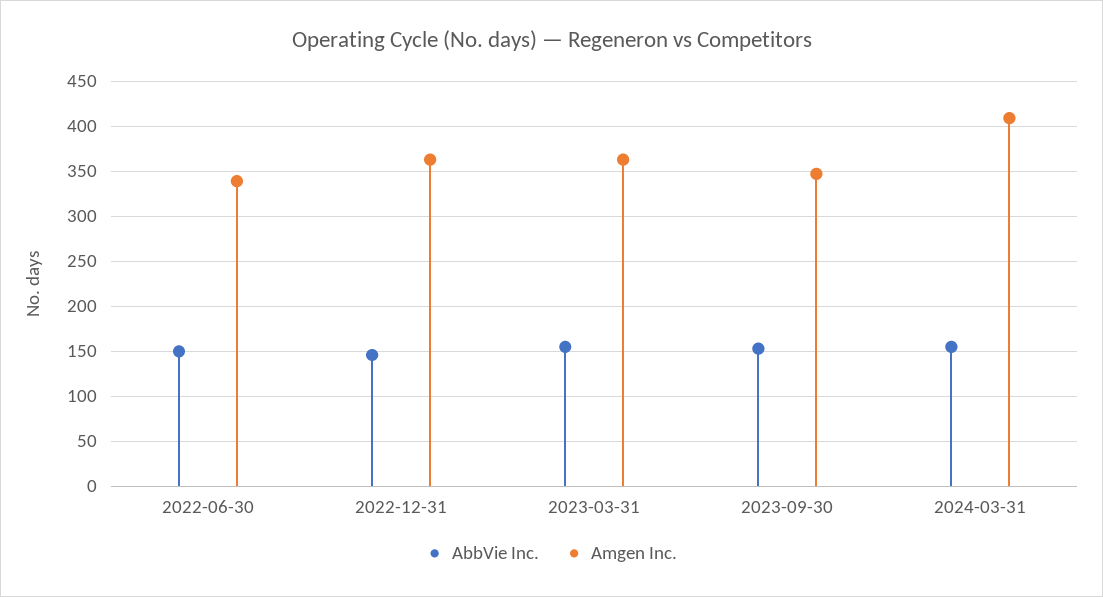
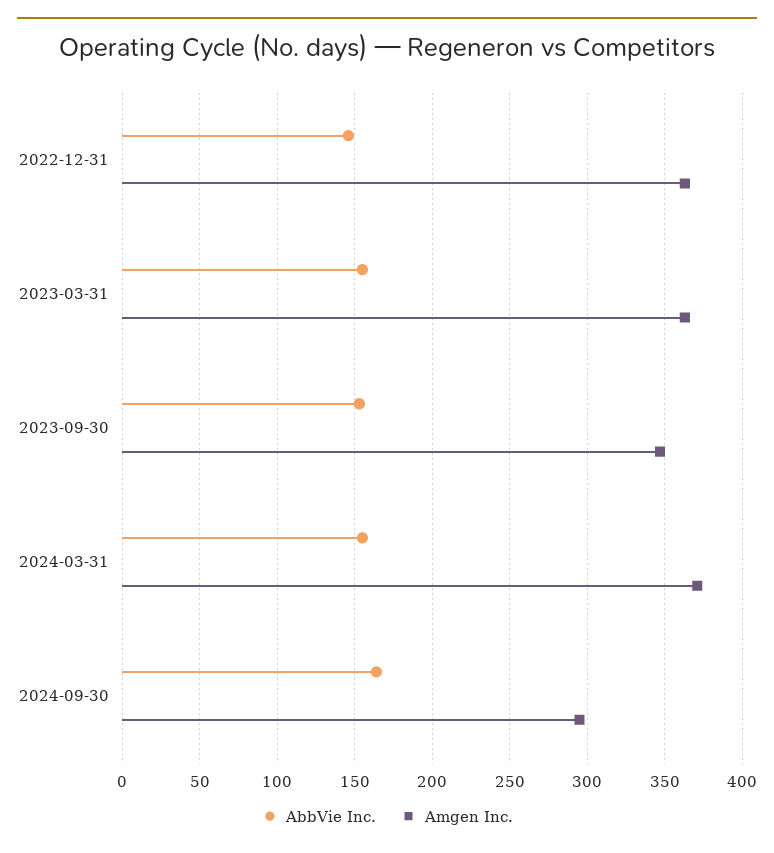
AbbVie Inc., 2022-06-30: 150 -> none
Amgen Inc., 2022-06-30: 340 -> none
Amgen Inc., 2024-03-31: 410 -> 370
AbbVie Inc., 2024-09-30: none -> 165
Amgen Inc., 2024-09-30: none -> 295

